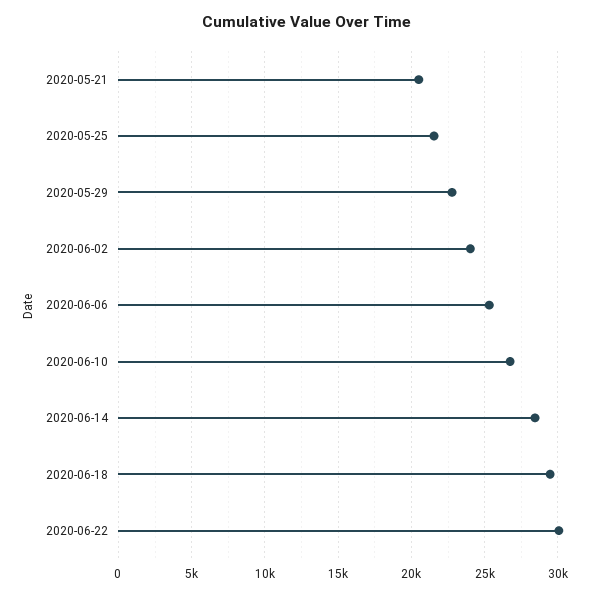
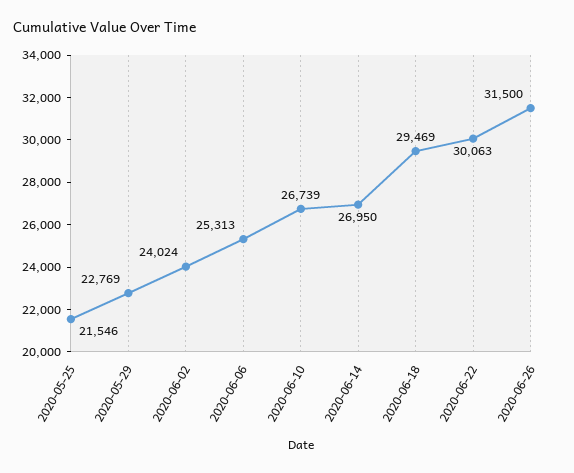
2020-05-21: 20500 -> none
2020-06-14: 28500 -> 26950
2020-06-26: none -> 31500

